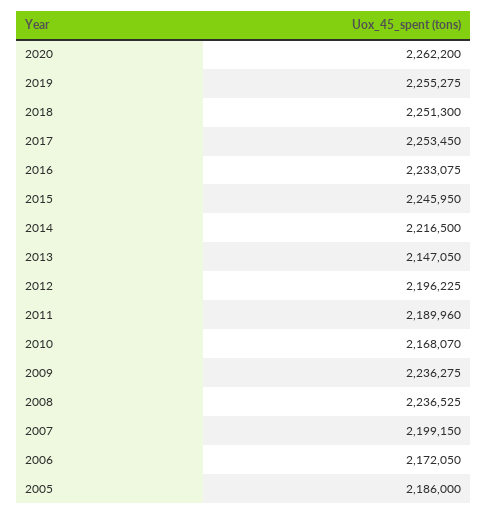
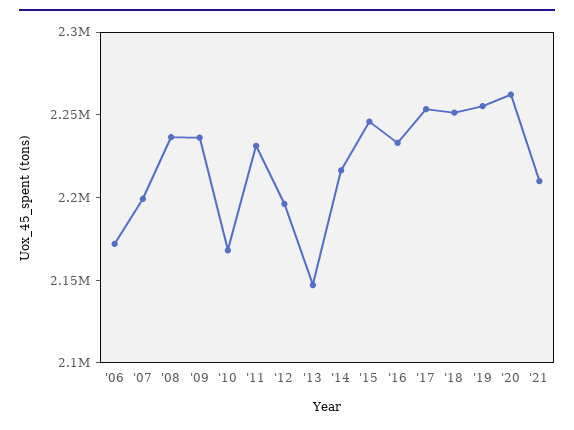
2011: 2189960 -> 2230000
2005: 2186000 -> none
'21: none -> 2210000

